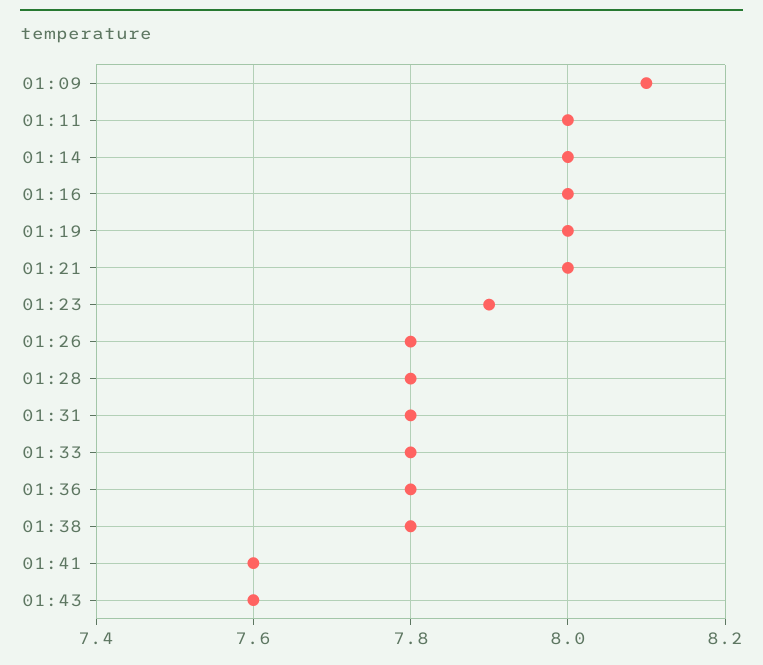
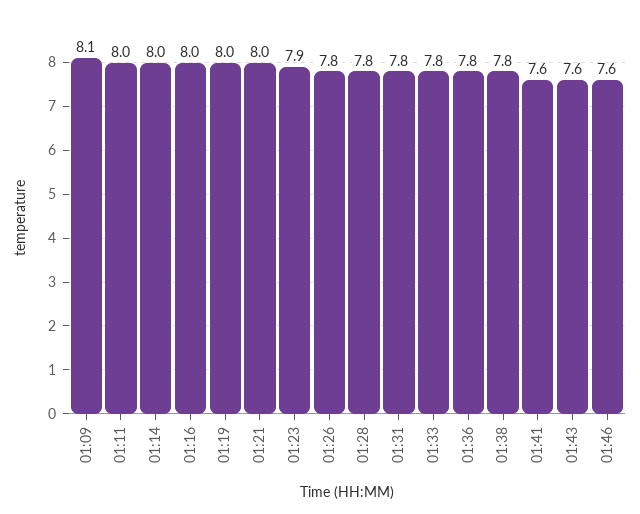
01:46: none -> 7.6

